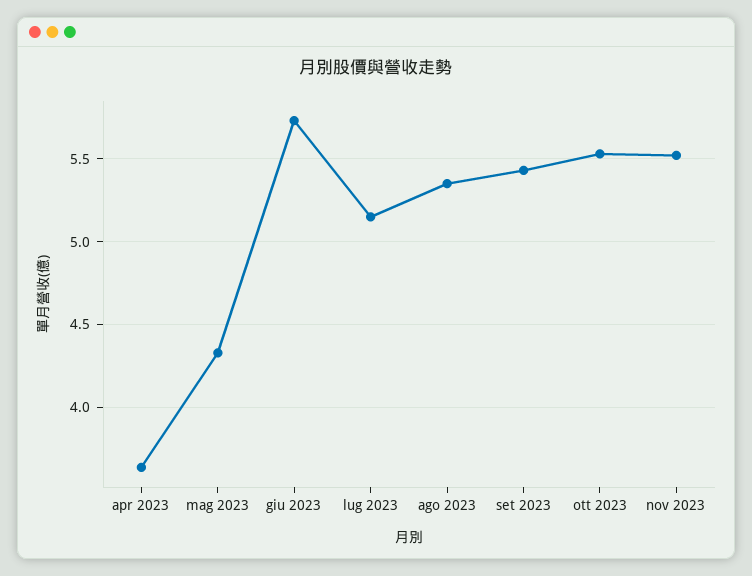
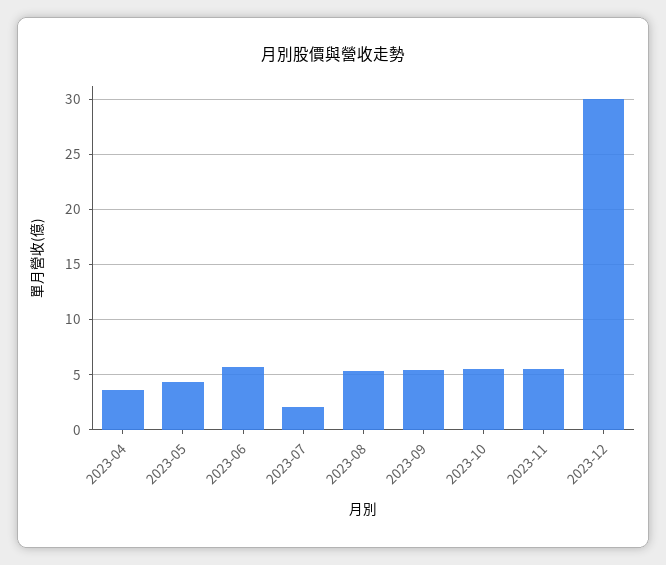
lug 2023: 5.15 -> 2
2023-12: none -> 30

